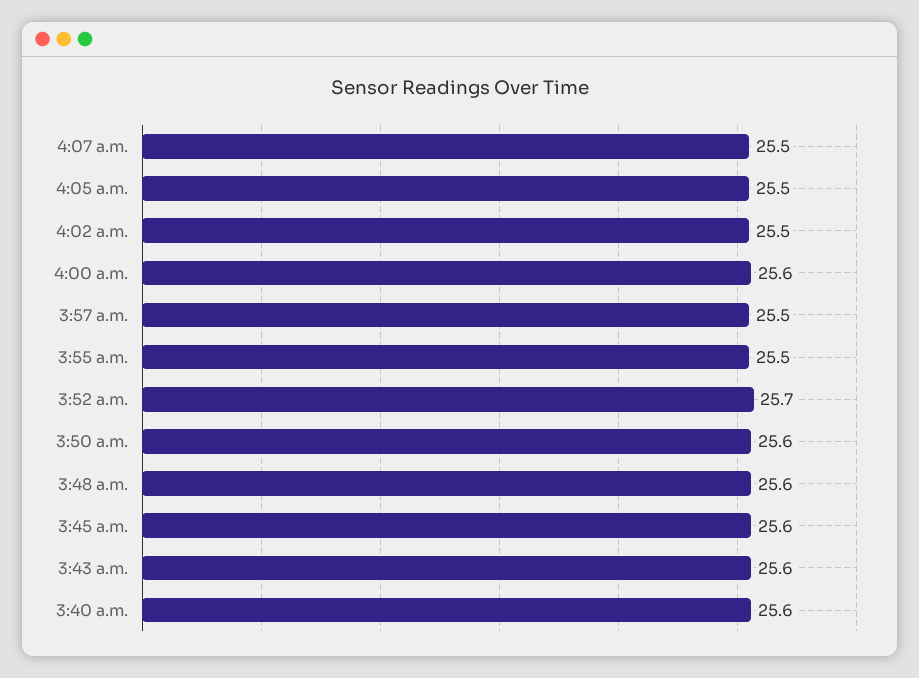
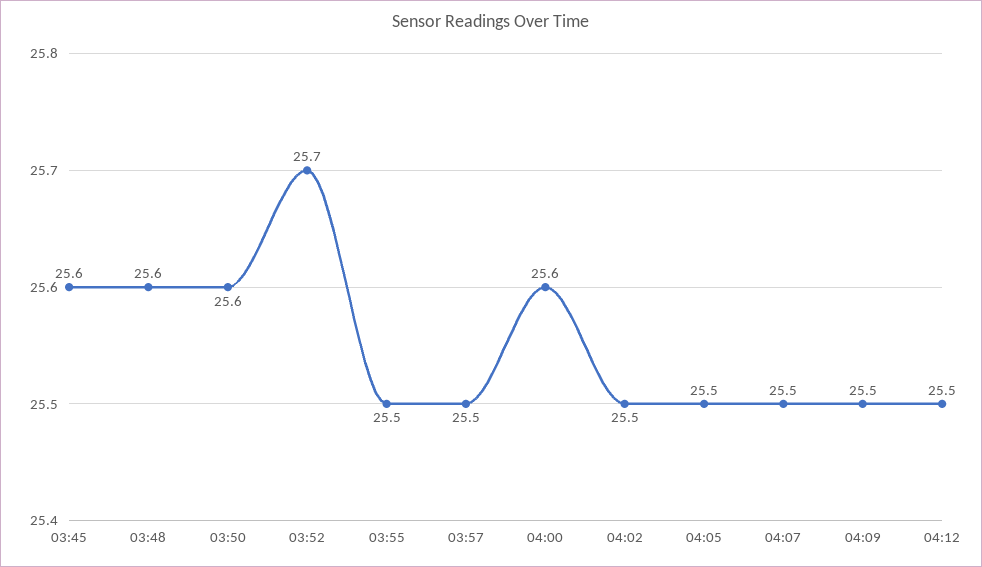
3:43 a.m.: 25.6 -> none
3:40 a.m.: 25.6 -> none
04:09: none -> 25.5
04:12: none -> 25.5

